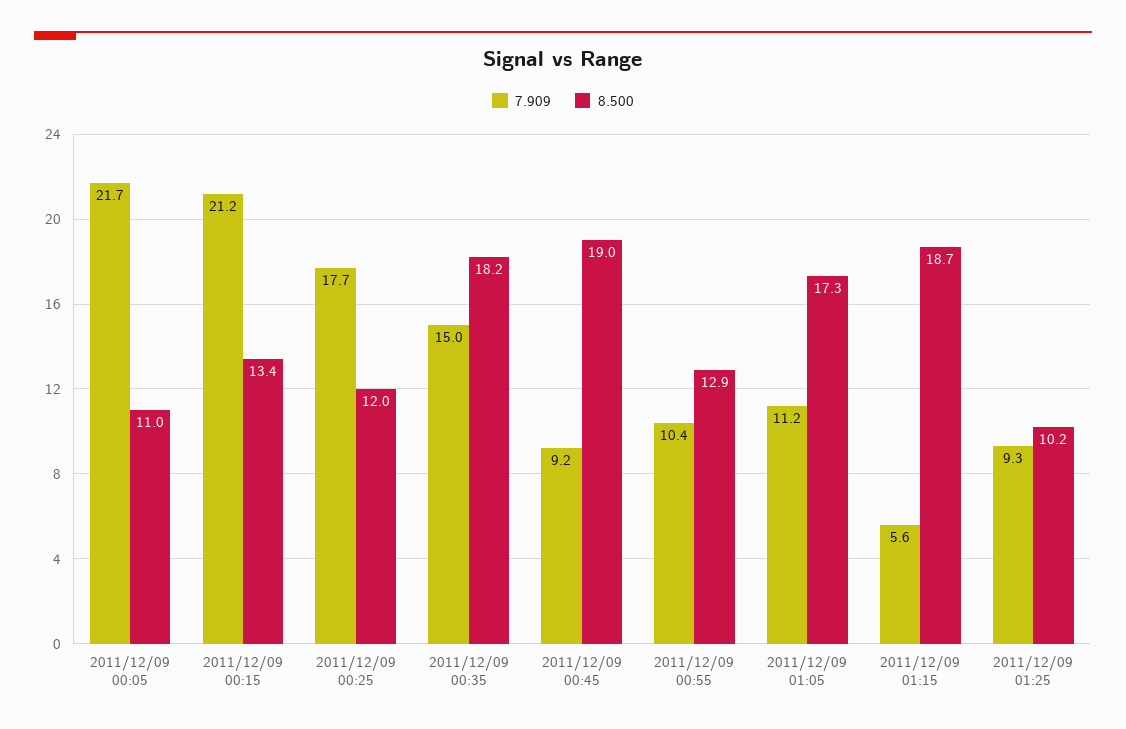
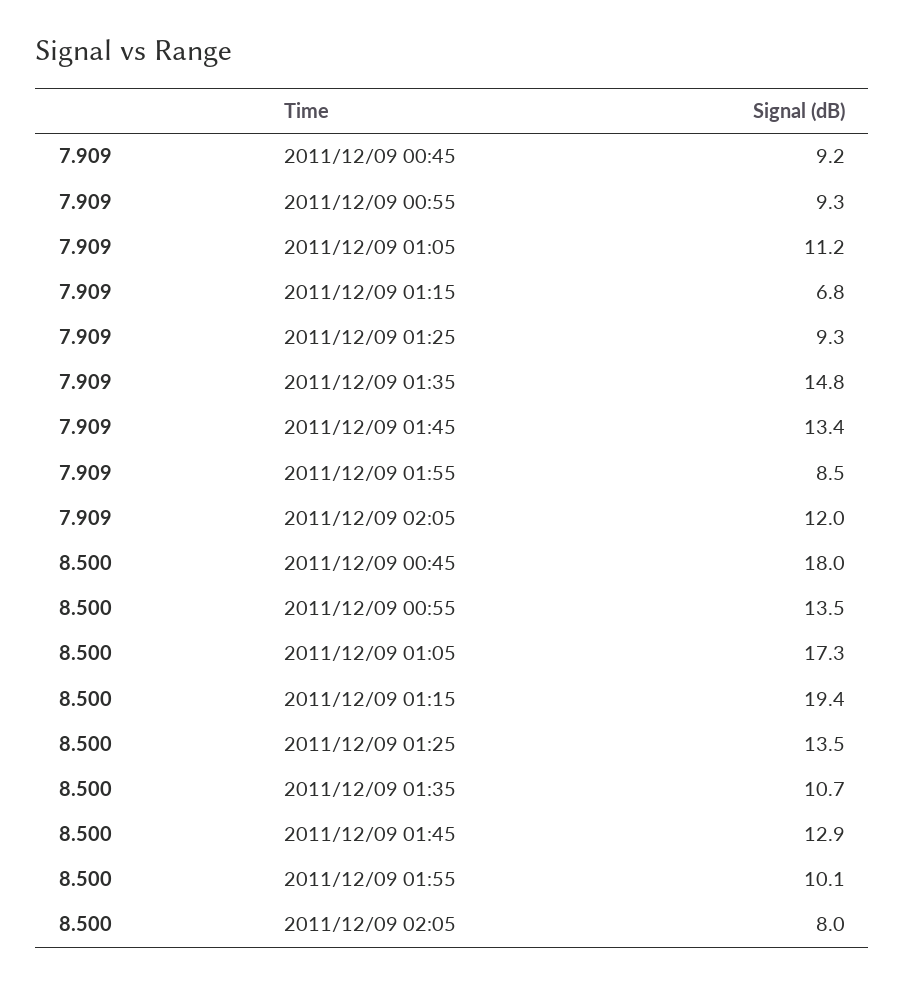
7.909, 2011/12/09 00:05: 21.7 -> none
8.500, 2011/12/09 00:05: 11 -> none
7.909, 2011/12/09 00:15: 21.2 -> none
8.500, 2011/12/09 00:15: 13.4 -> none
7.909, 2011/12/09 00:25: 17.7 -> none
8.500, 2011/12/09 00:25: 12 -> none
7.909, 2011/12/09 00:35: 15 -> none
8.500, 2011/12/09 00:35: 18.2 -> none
8.500, 2011/12/09 00:45: 19 -> 18
7.909, 2011/12/09 00:55: 10.4 -> 9.3
8.500, 2011/12/09 00:55: 12.9 -> 13.5
7.909, 2011/12/09 01:15: 5.6 -> 6.8
8.500, 2011/12/09 01:15: 18.7 -> 19.4
8.500, 2011/12/09 01:25: 10.2 -> 13.5
7.909, 2011/12/09 01:35: none -> 14.8
7.909, 2011/12/09 01:45: none -> 13.4
7.909, 2011/12/09 01:55: none -> 8.5
7.909, 2011/12/09 02:05: none -> 12
8.500, 2011/12/09 01:35: none -> 10.7
8.500, 2011/12/09 01:45: none -> 12.9
8.500, 2011/12/09 01:55: none -> 10.1
8.500, 2011/12/09 02:05: none -> 8

